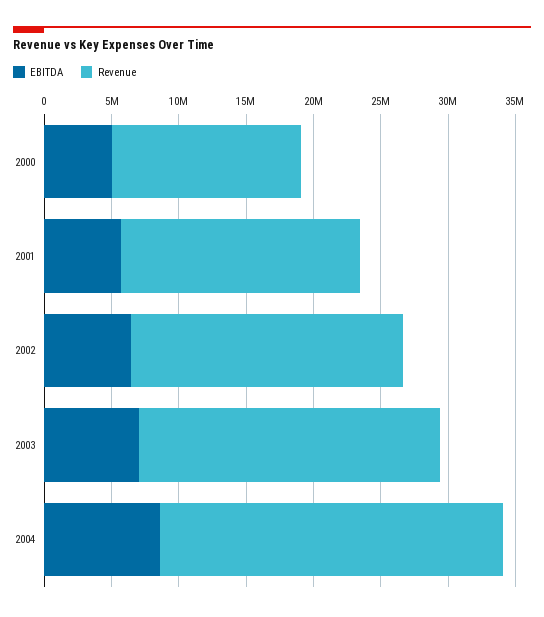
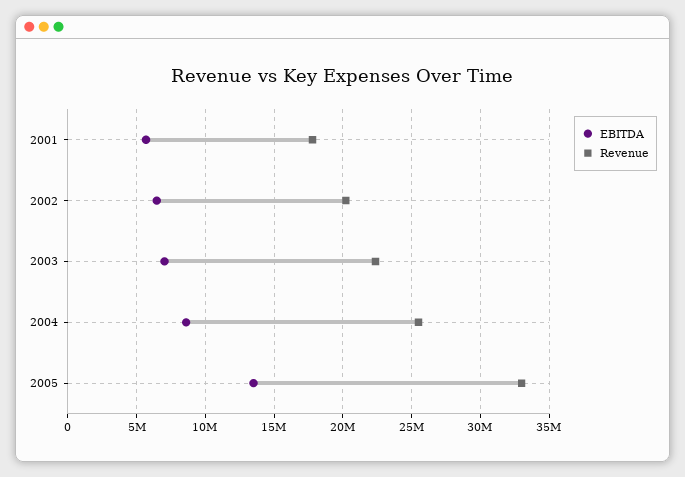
EBITDA, 2000: 5000000 -> none
Revenue, 2000: 14000000 -> none
EBITDA, 2005: none -> 13500000
Revenue, 2005: none -> 33000000

